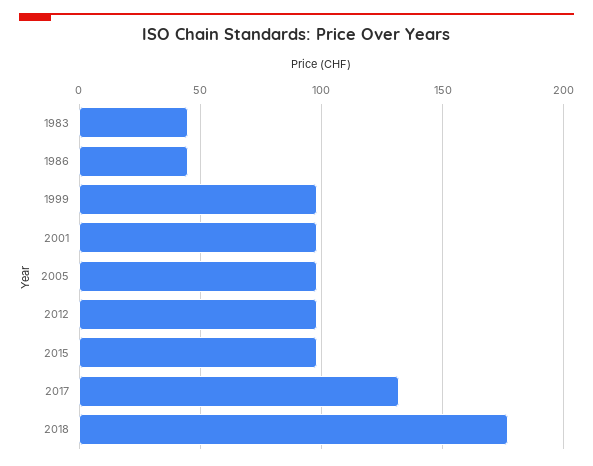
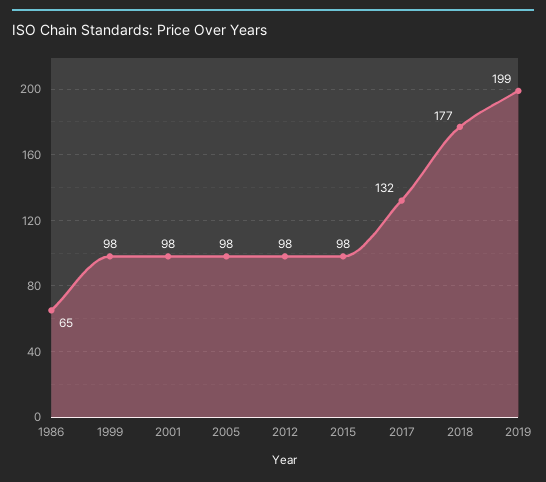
1983: 45 -> none
1986: 45 -> 65
2019: none -> 199

